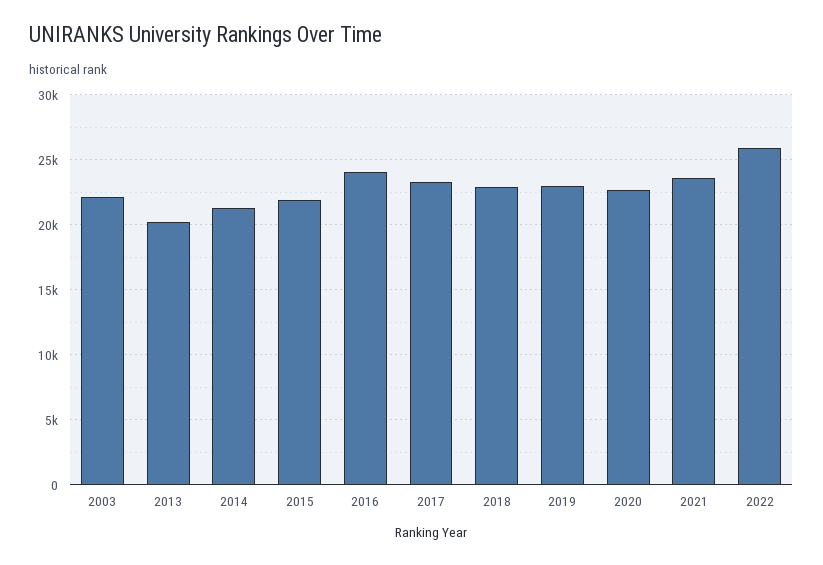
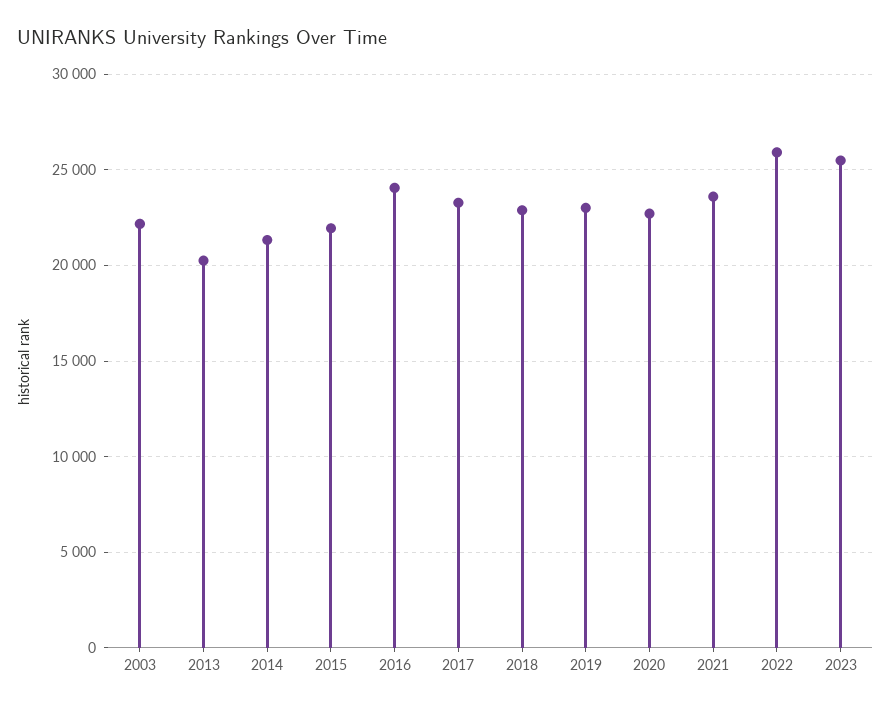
2023: none -> 25500

